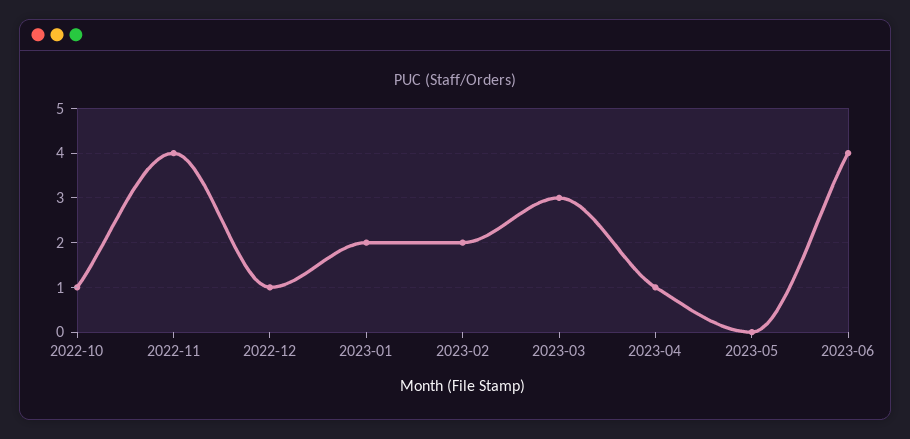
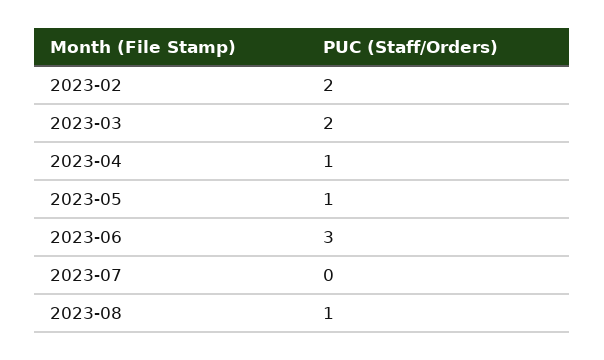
2022-10: 1 -> none
2022-11: 4 -> none
2022-12: 1 -> none
2023-01: 2 -> none
2023-03: 3 -> 2
2023-05: 0 -> 1
2023-06: 4 -> 3
2023-07: none -> 0
2023-08: none -> 1

